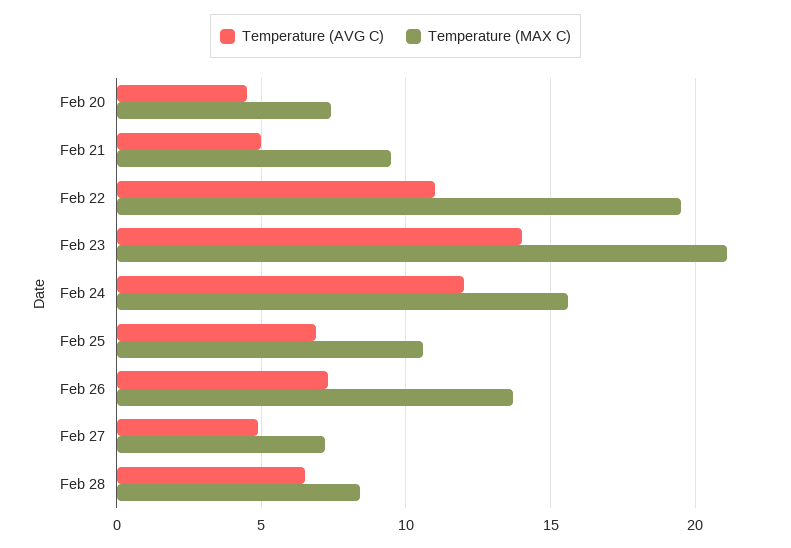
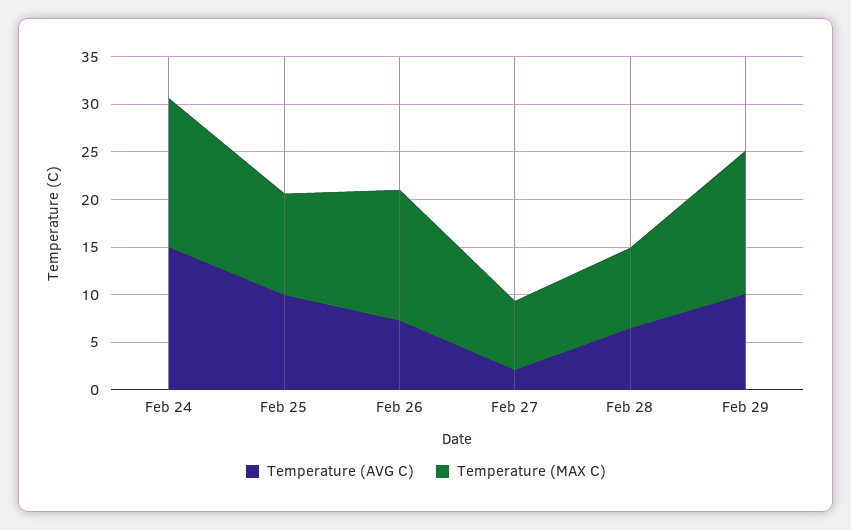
Temperature (AVG C), Feb 20: 4.5 -> none
Temperature (MAX C), Feb 20: 7.5 -> none
Temperature (AVG C), Feb 21: 5 -> none
Temperature (MAX C), Feb 21: 9.5 -> none
Temperature (AVG C), Feb 22: 11 -> none
Temperature (MAX C), Feb 22: 19.5 -> none
Temperature (AVG C), Feb 23: 14 -> none
Temperature (MAX C), Feb 23: 21 -> none
Temperature (AVG C), Feb 24: 12 -> 15
Temperature (AVG C), Feb 25: 7 -> 10
Temperature (AVG C), Feb 27: 5 -> 2
Temperature (AVG C), Feb 29: none -> 10
Temperature (MAX C), Feb 29: none -> 15

